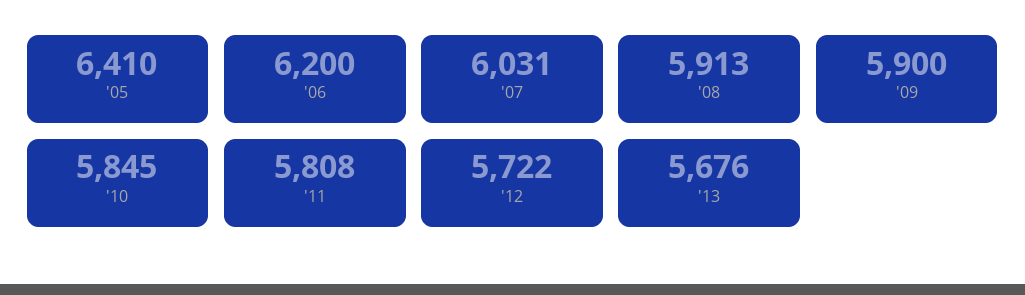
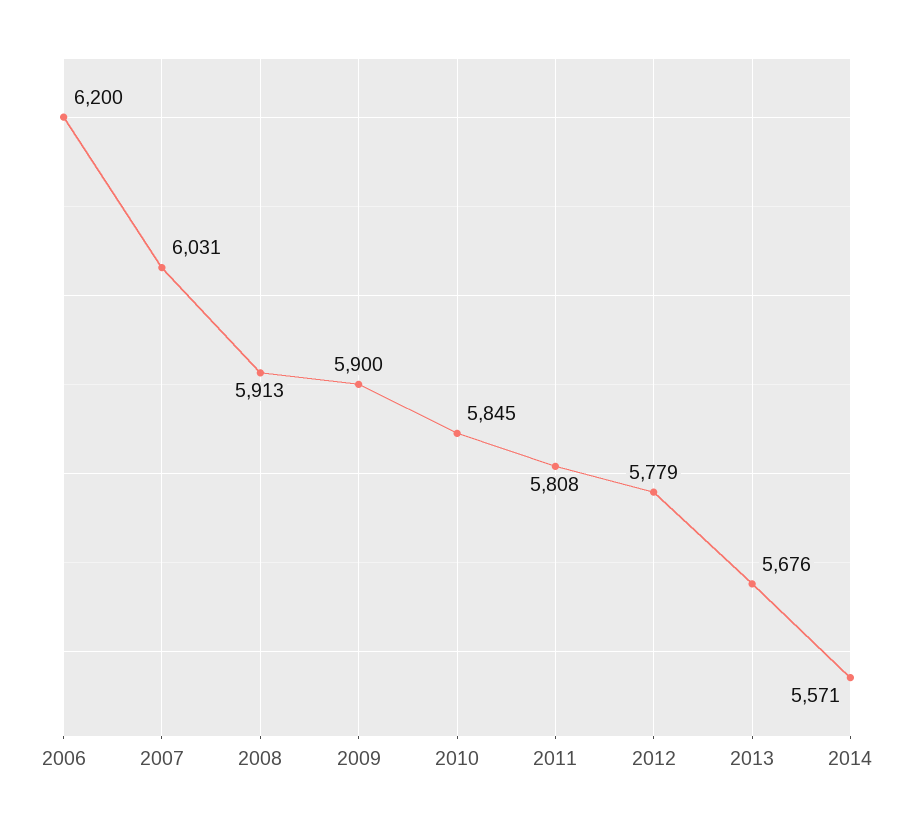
'05: 6410 -> none
'12: 5722 -> 5779
2014: none -> 5571

